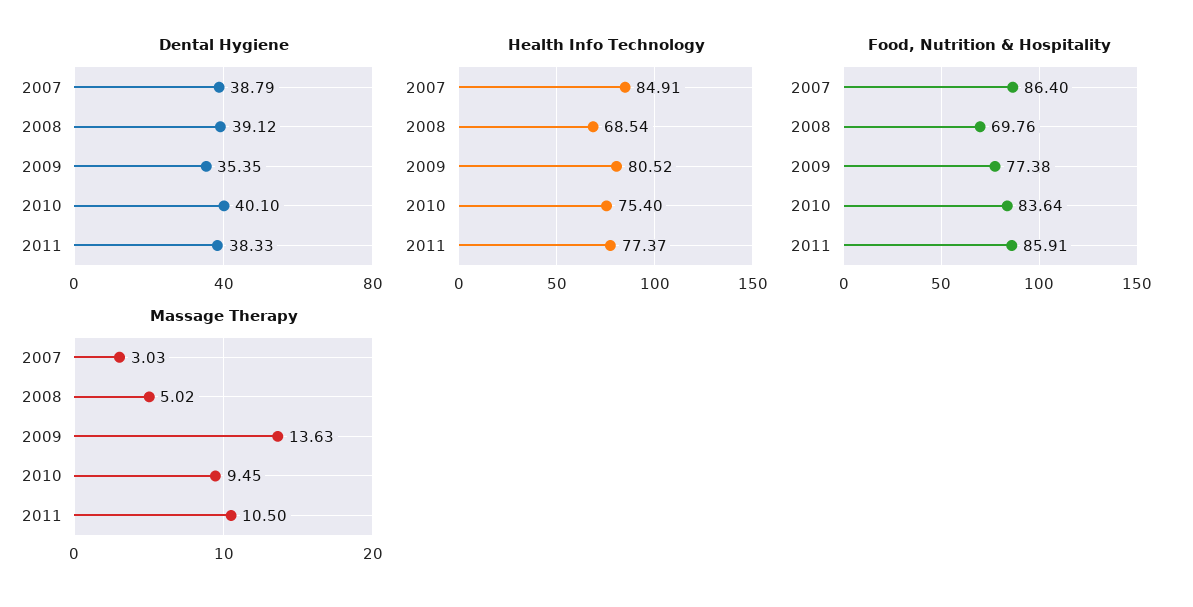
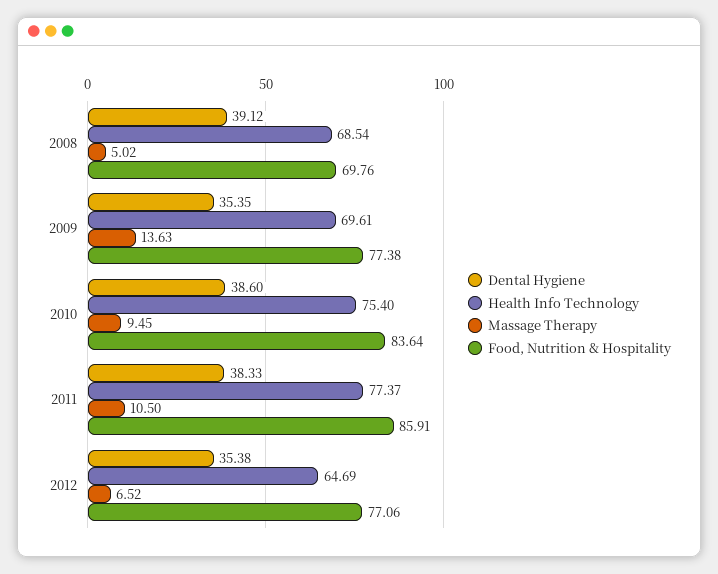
Dental Hygiene, 2007: 38.79 -> none
Dental Hygiene, 2010: 40.1 -> 38.6
Health Info Technology, 2007: 84.91 -> none
Health Info Technology, 2009: 80.52 -> 69.61
Food, Nutrition & Hospitality, 2007: 86.4 -> none
Massage Therapy, 2007: 3.03 -> none
Dental Hygiene, 2012: none -> 35.38
Health Info Technology, 2012: none -> 64.69
Massage Therapy, 2012: none -> 6.52
Food, Nutrition & Hospitality, 2012: none -> 77.06

